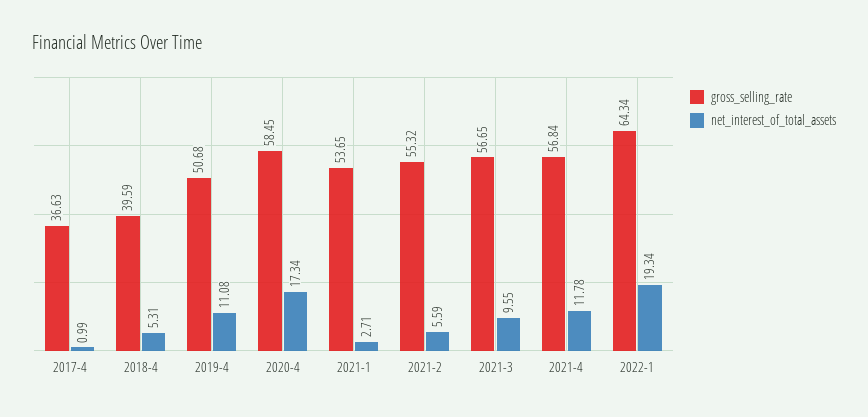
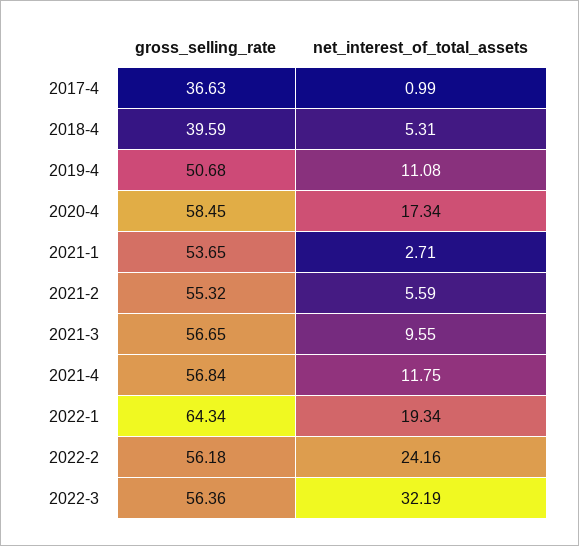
net_interest_of_total_assets, 2021-4: 11.78 -> 11.75
gross_selling_rate, 2022-2: none -> 56.18
net_interest_of_total_assets, 2022-2: none -> 24.16
gross_selling_rate, 2022-3: none -> 56.36
net_interest_of_total_assets, 2022-3: none -> 32.19

